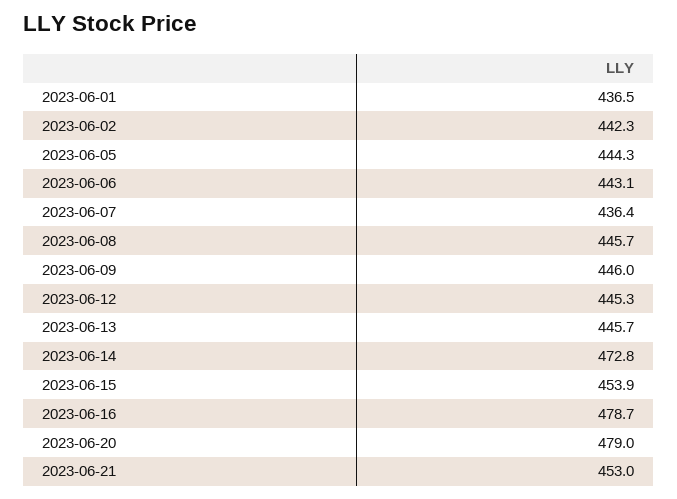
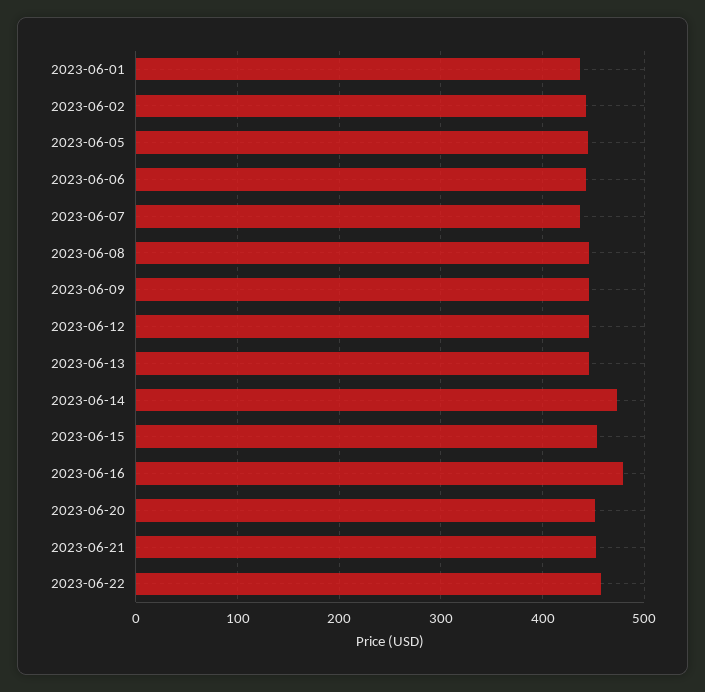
2023-06-20: 479 -> 450
2023-06-22: none -> 460

